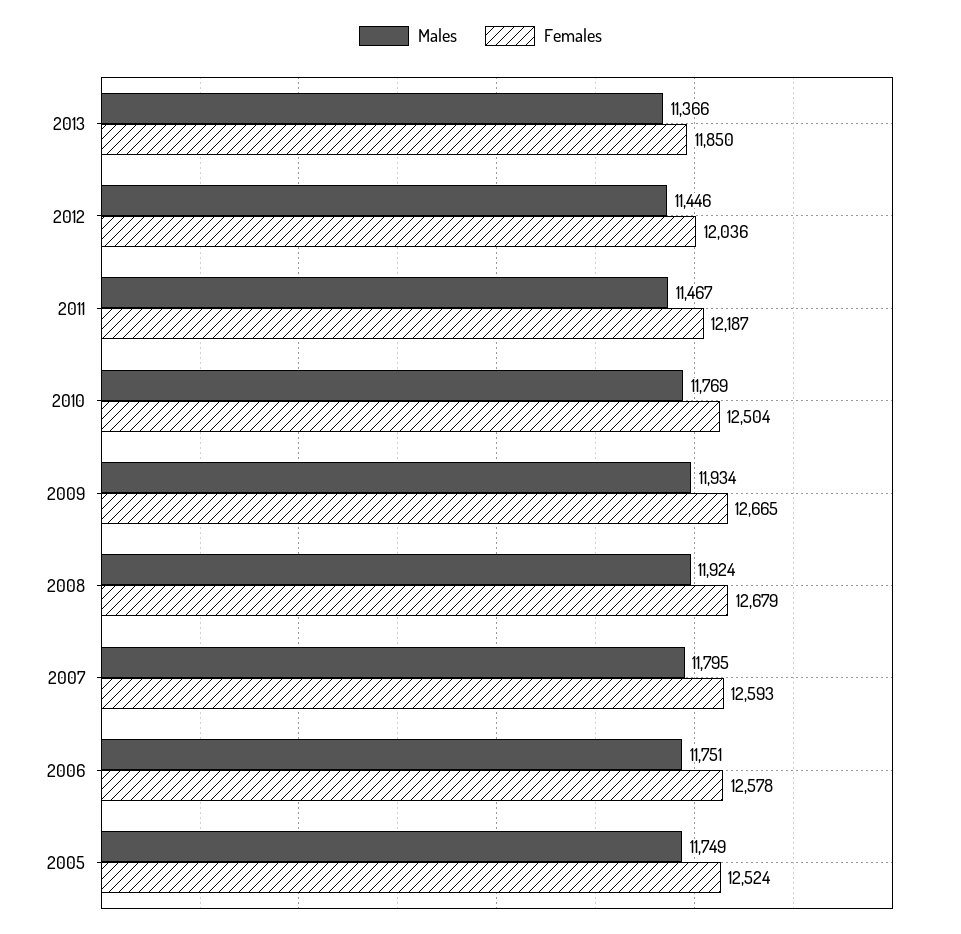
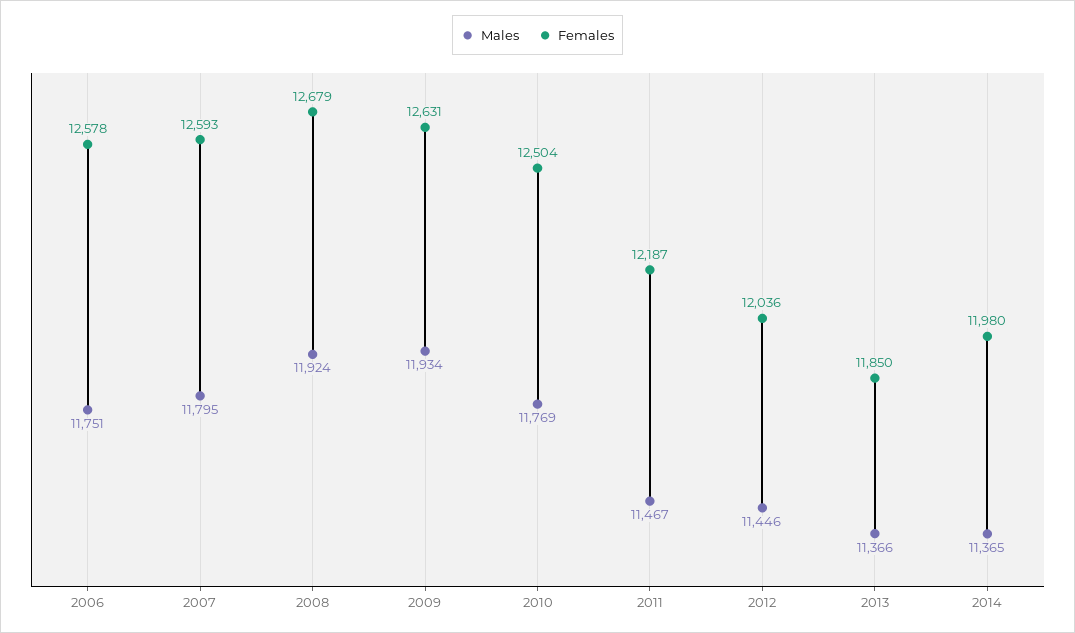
Females, 2009: 12665 -> 12631
Males, 2005: 11749 -> none
Females, 2005: 12524 -> none
Males, 2014: none -> 11365
Females, 2014: none -> 11980

